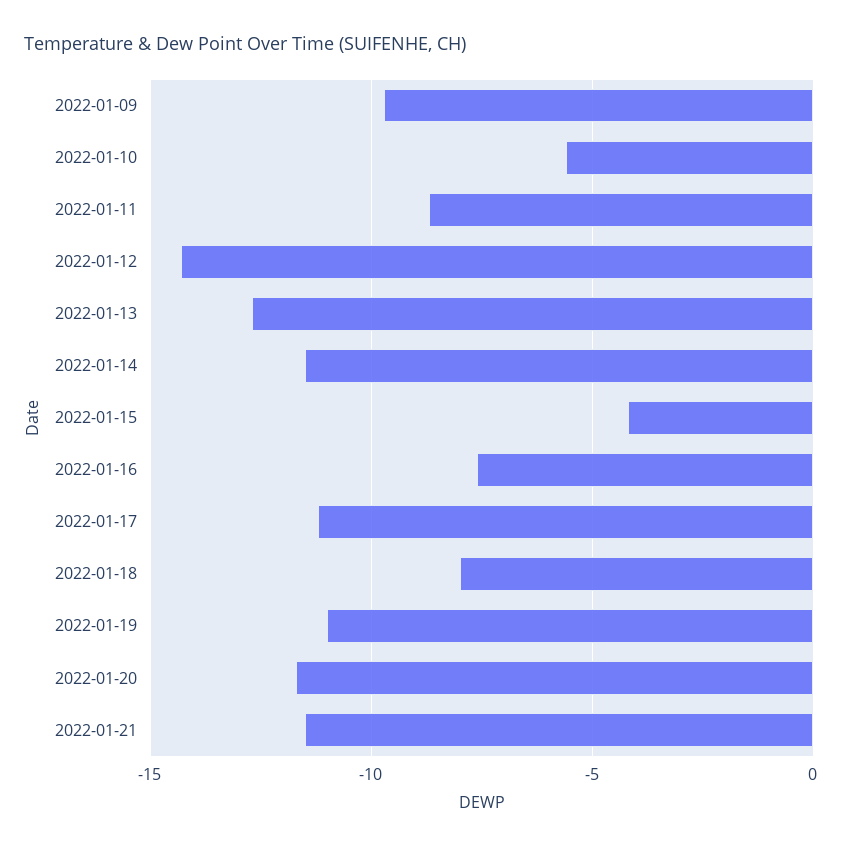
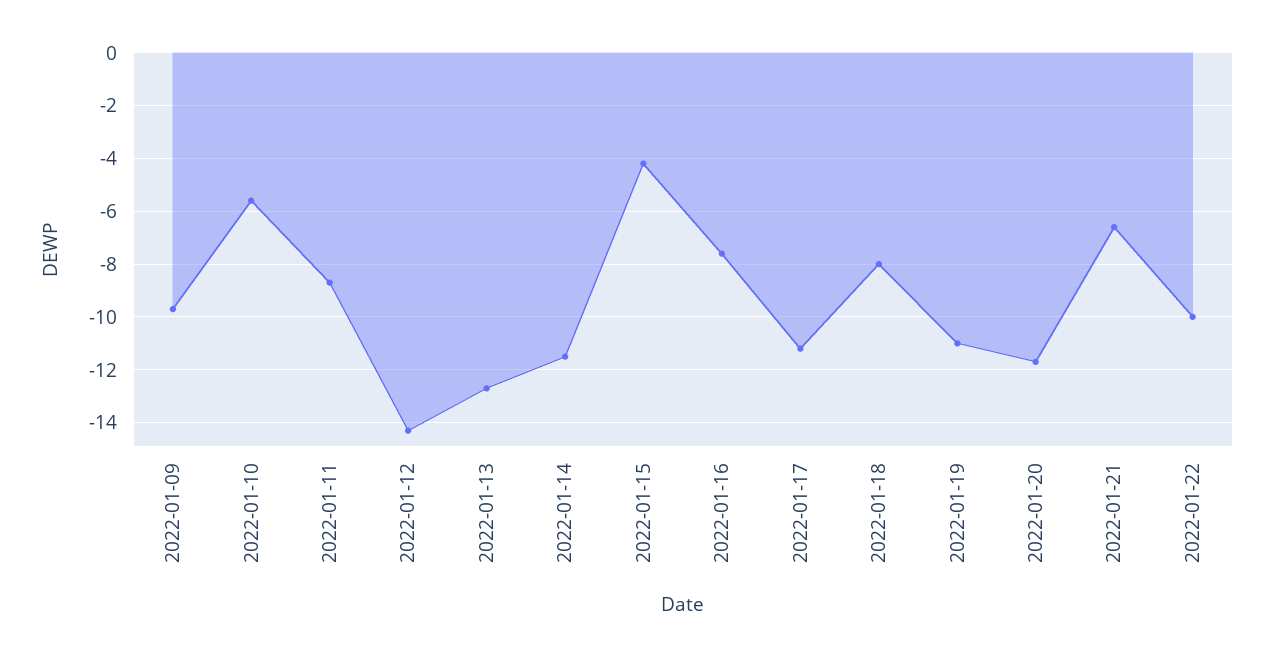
2022-01-21: -11.5 -> -6.5
2022-01-22: none -> -10

